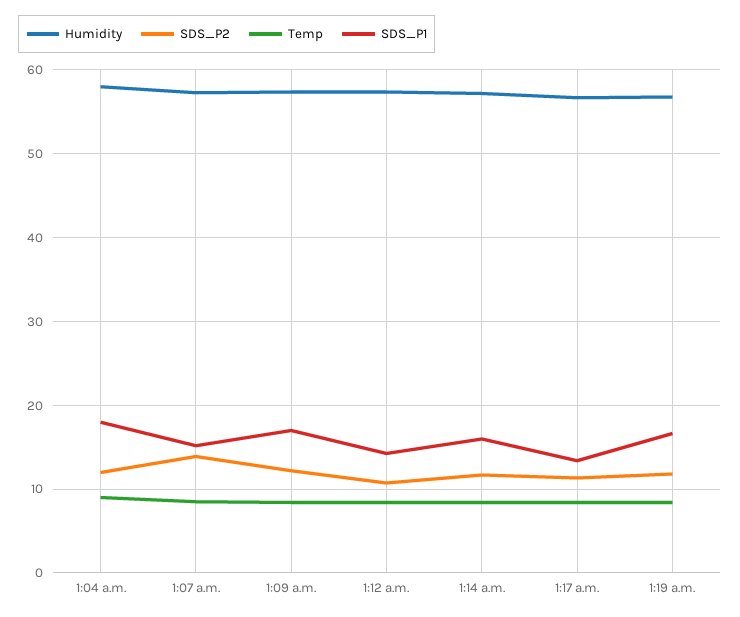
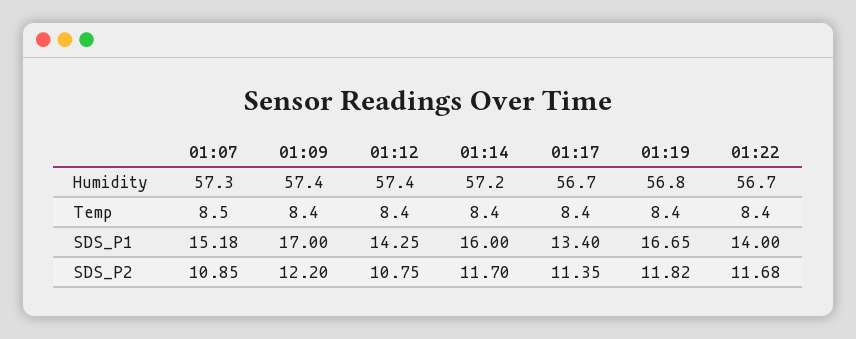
Humidity, 1:04 a.m.: 58 -> none
SDS_P2, 1:04 a.m.: 12 -> none
Temp, 1:04 a.m.: 9 -> none
SDS_P1, 1:04 a.m.: 18 -> none
SDS_P2, 1:07 a.m.: 14 -> 10.85
Humidity, 01:22: none -> 56.7
Temp, 01:22: none -> 8.4
SDS_P1, 01:22: none -> 14
SDS_P2, 01:22: none -> 11.68

